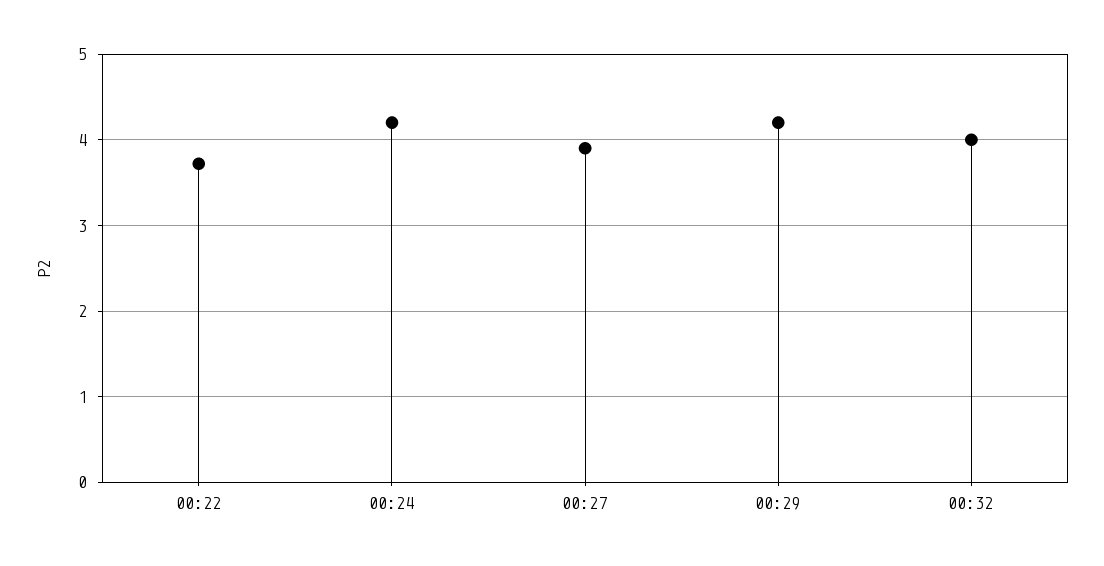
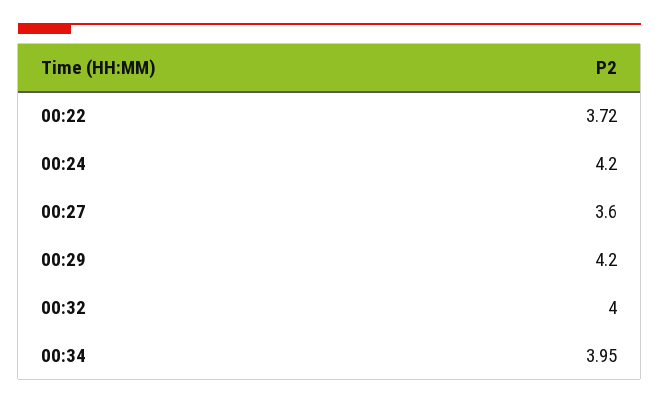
00:27: 3.9 -> 3.6
00:34: none -> 3.95

